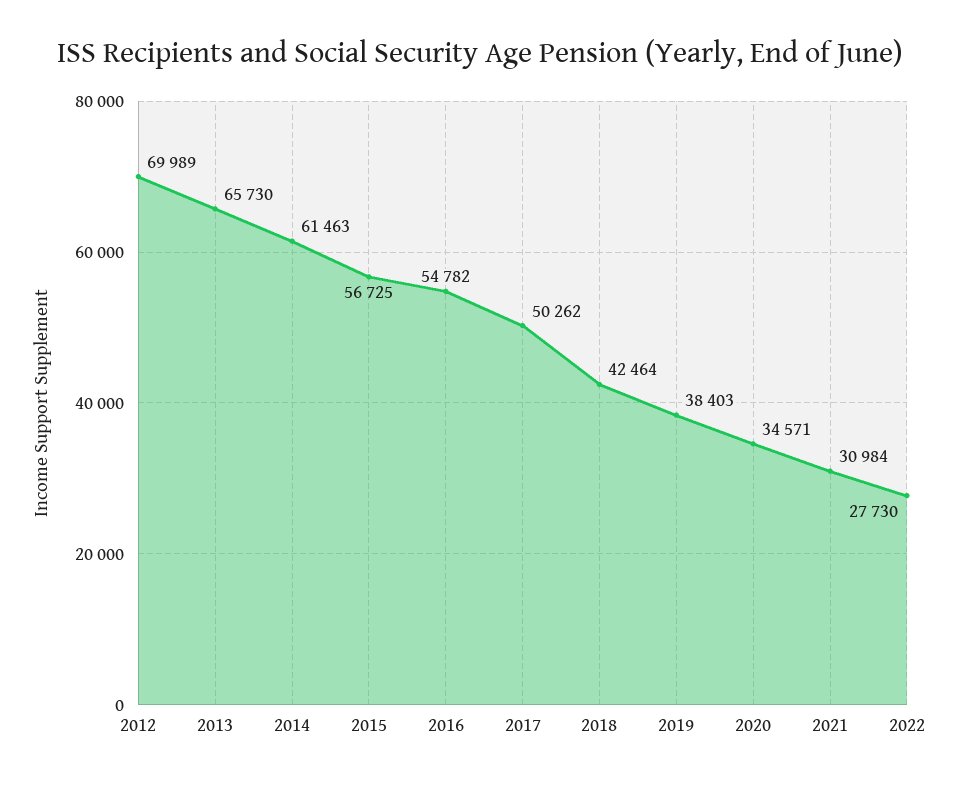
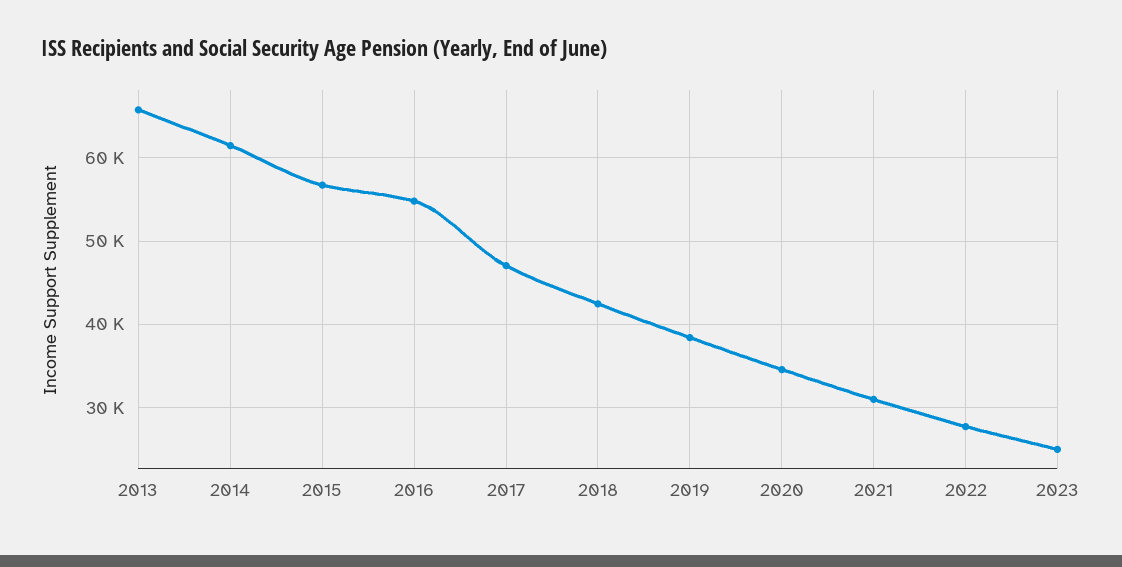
2012: 69989 -> none
2017: 50262 -> 47000
2023: none -> 25000

